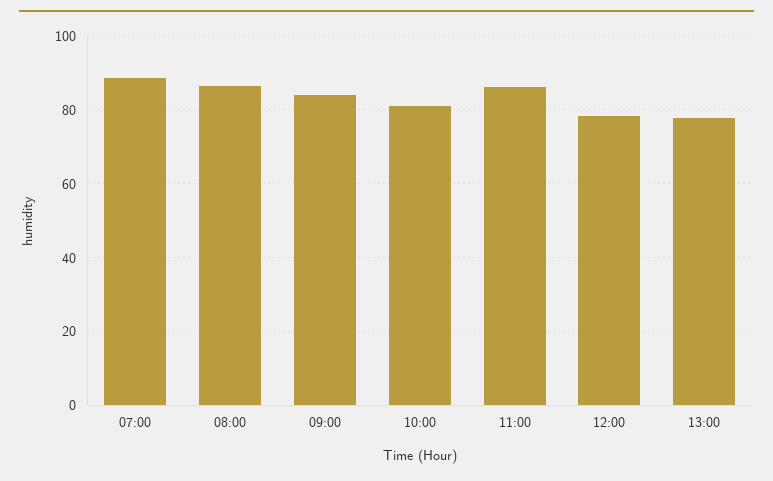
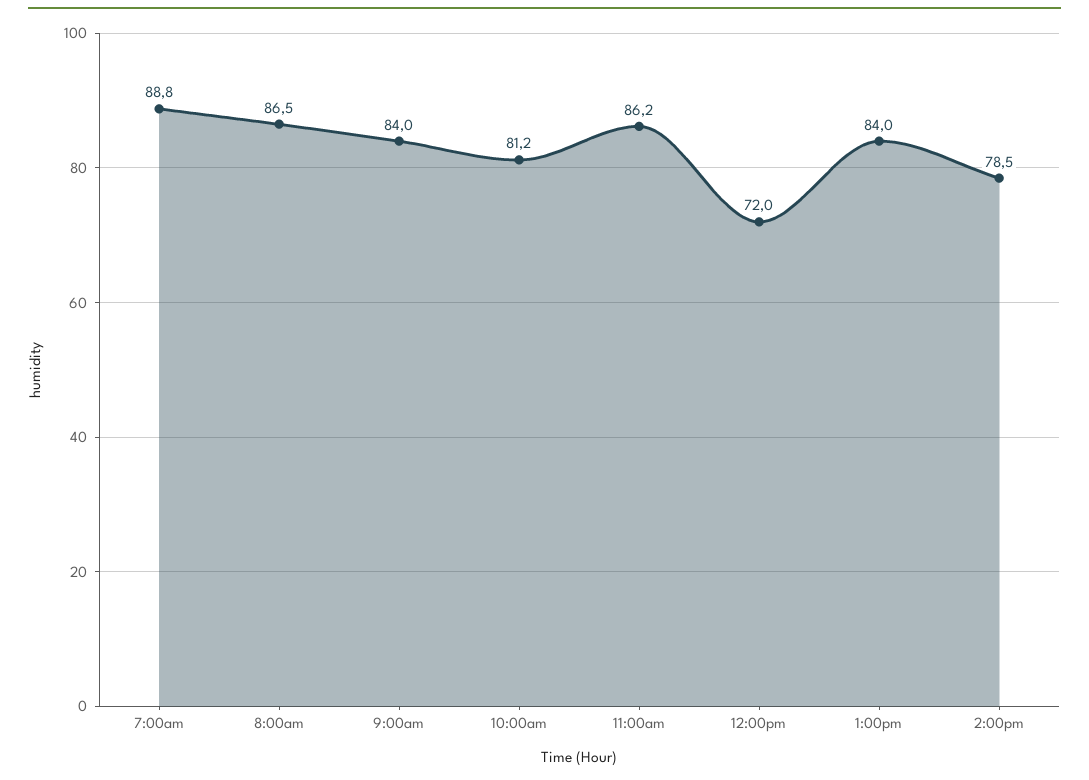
12:00: 78 -> 72
13:00: 78 -> 84
2:00pm: none -> 78.5

